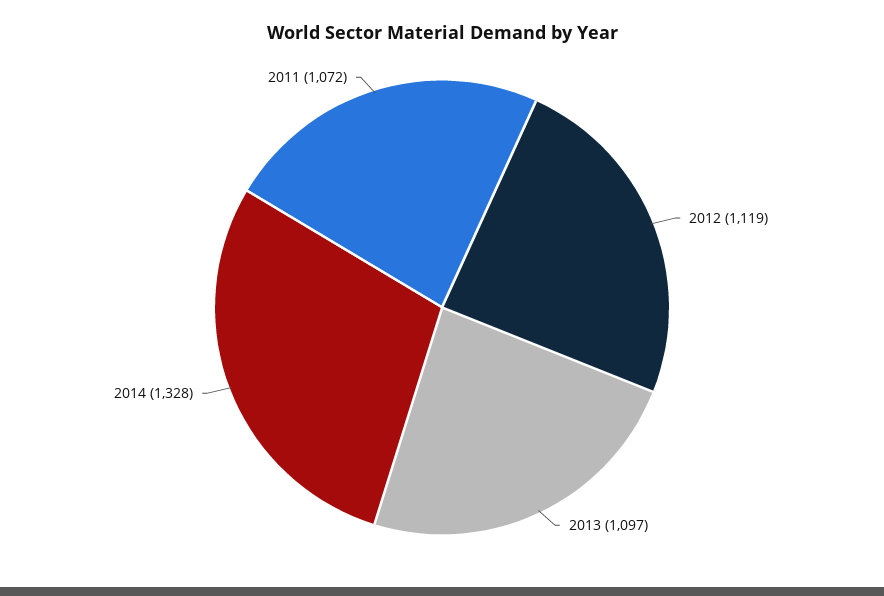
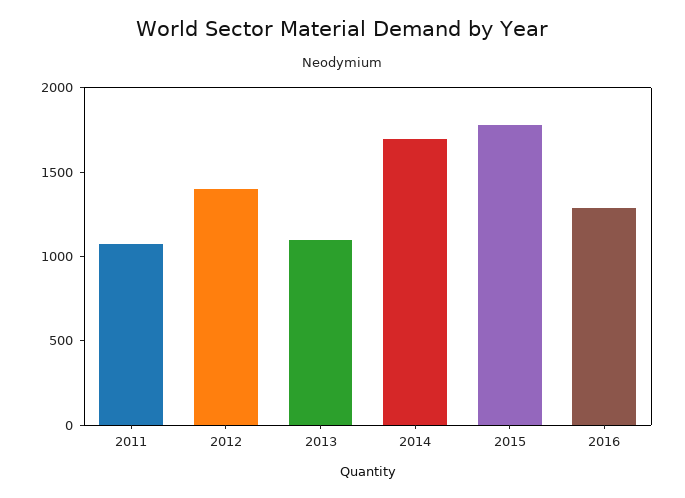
2012: 1119 -> 1400
2014: 1328 -> 1700
2015: none -> 1800
2016: none -> 1300

